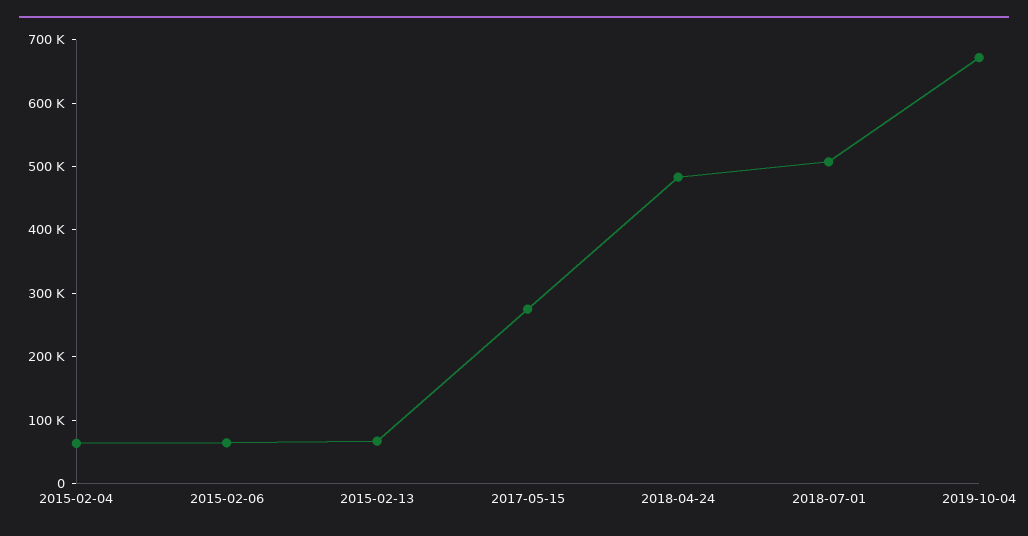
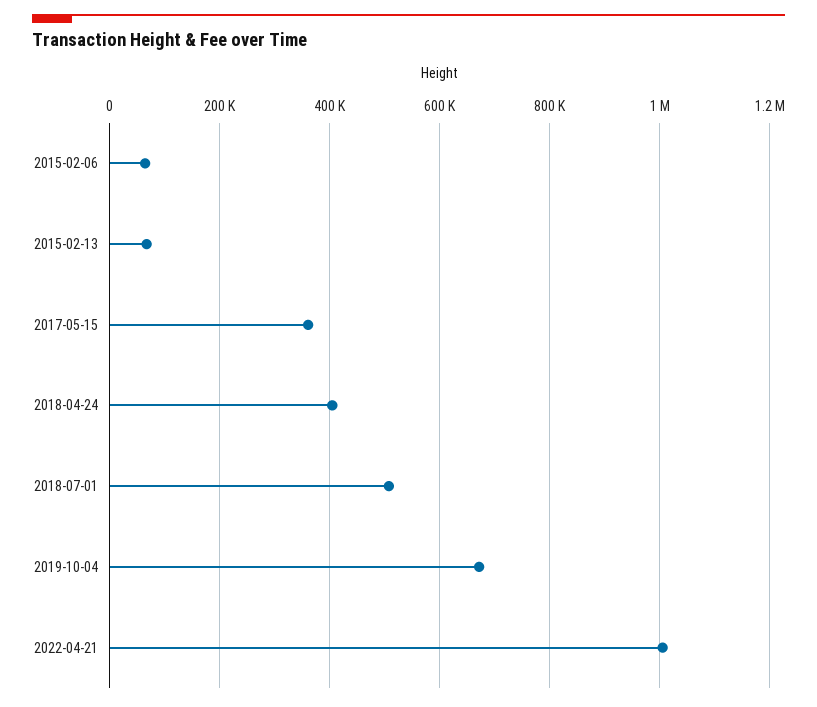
2015-02-04: 60000 -> none
2017-05-15: 280000 -> 360000
2018-04-24: 480000 -> 400000
2022-04-21: none -> 1000000

